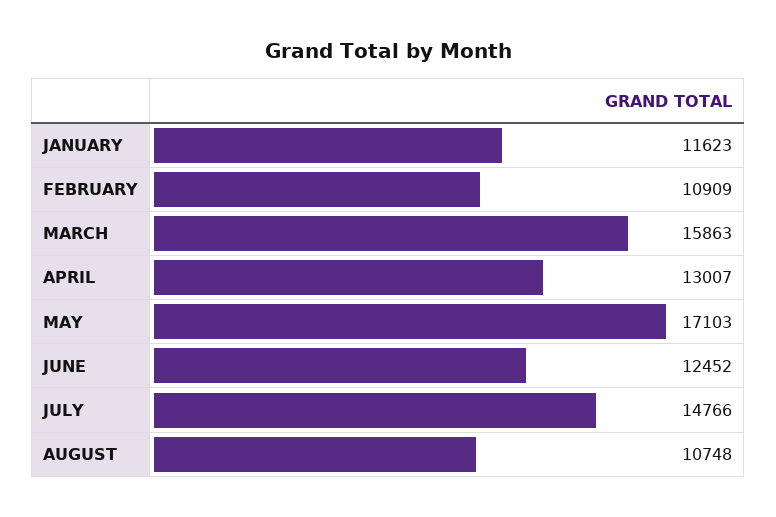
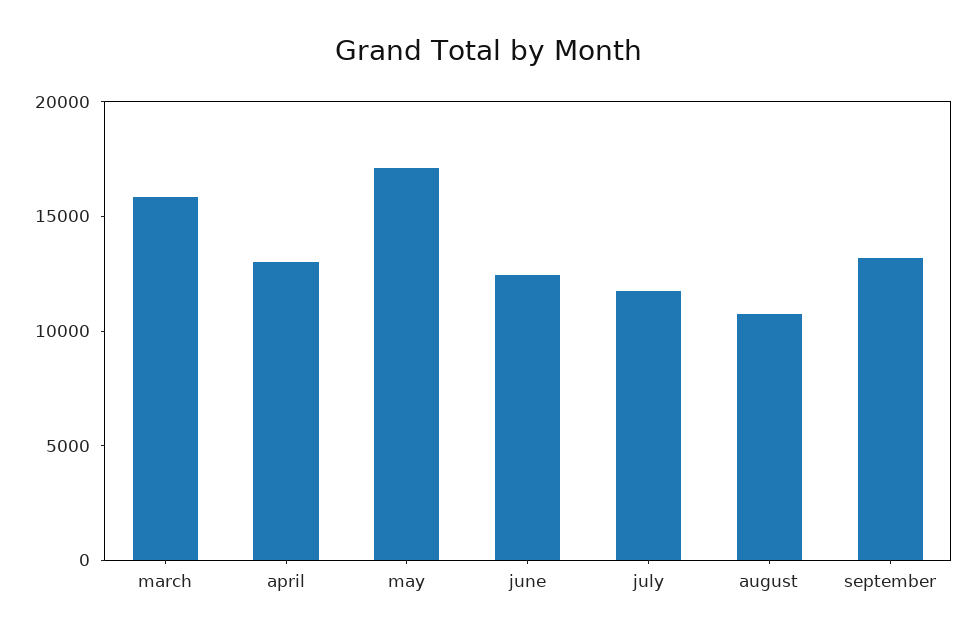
JANUARY: 11623 -> none
FEBRUARY: 10909 -> none
JULY: 14766 -> 12000
september: none -> 13000

